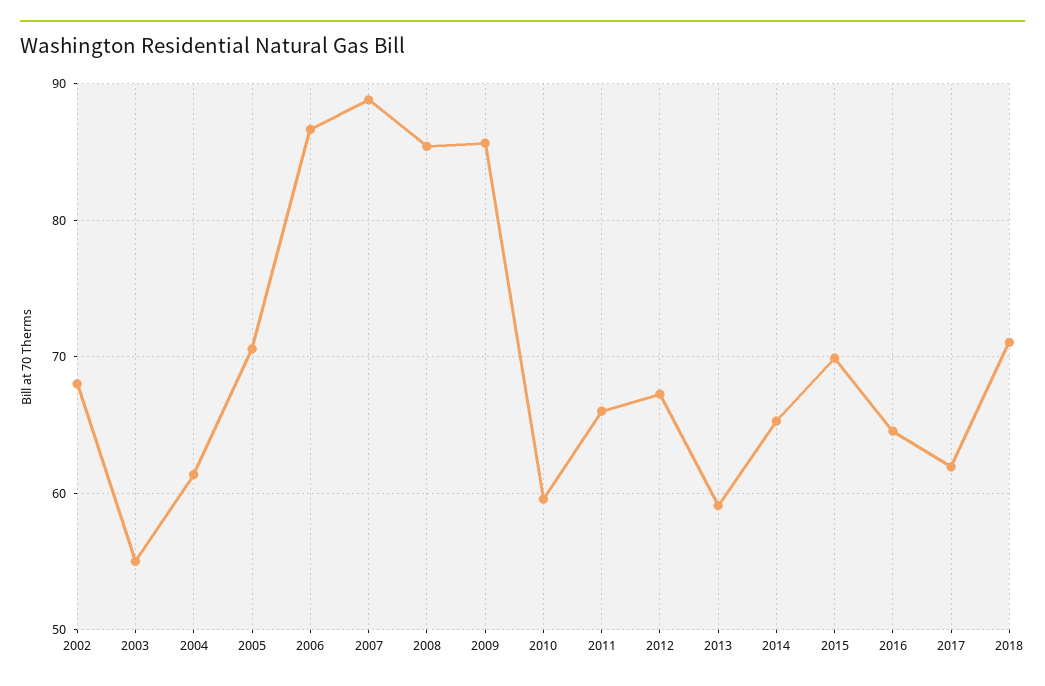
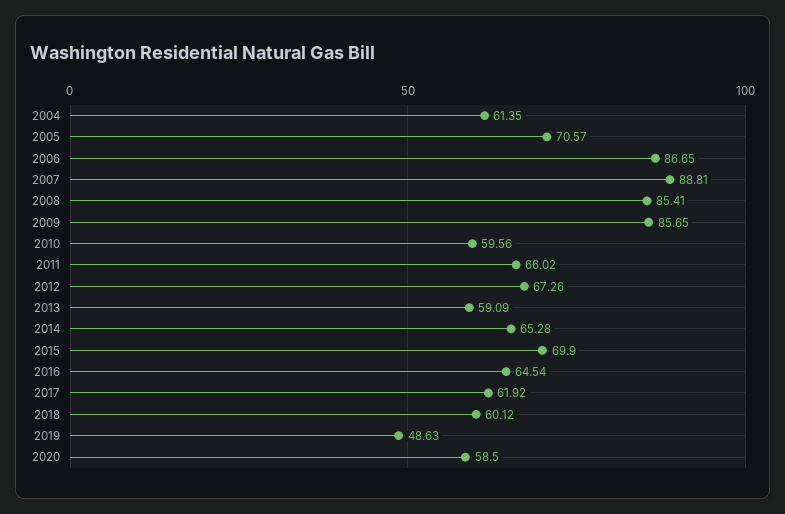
2002: 68 -> none
2003: 55 -> none
2018: 71 -> 60.12
2019: none -> 48.63
2020: none -> 58.5

